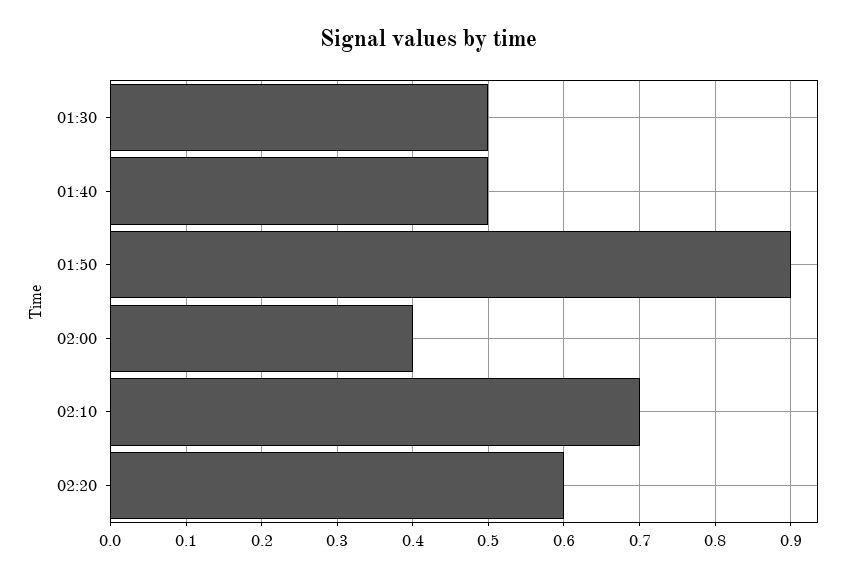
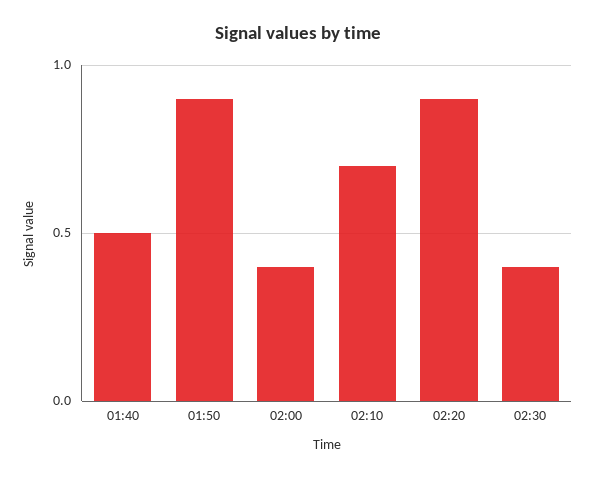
01:30: 0.5 -> none
02:20: 0.6 -> 0.9
02:30: none -> 0.4

